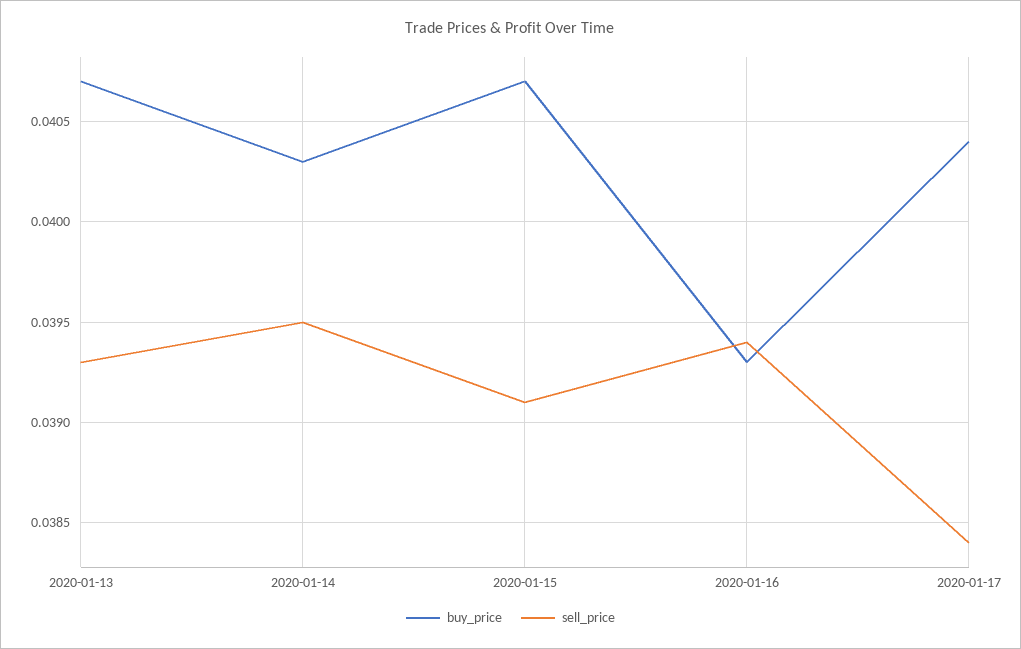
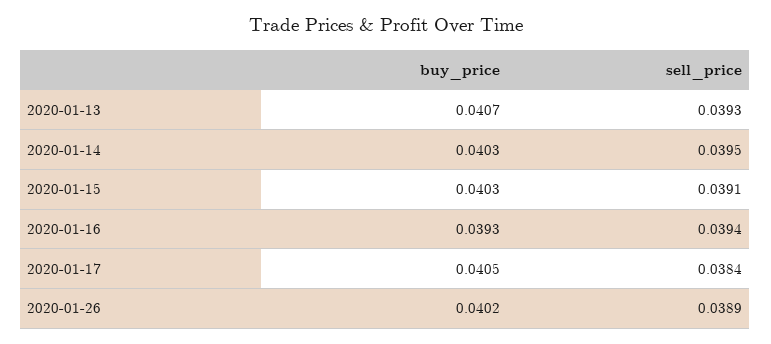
buy_price, 2020-01-15: 0.0407 -> 0.0403
buy_price, 2020-01-17: 0.0404 -> 0.0405
buy_price, 2020-01-26: none -> 0.0402
sell_price, 2020-01-26: none -> 0.0389

